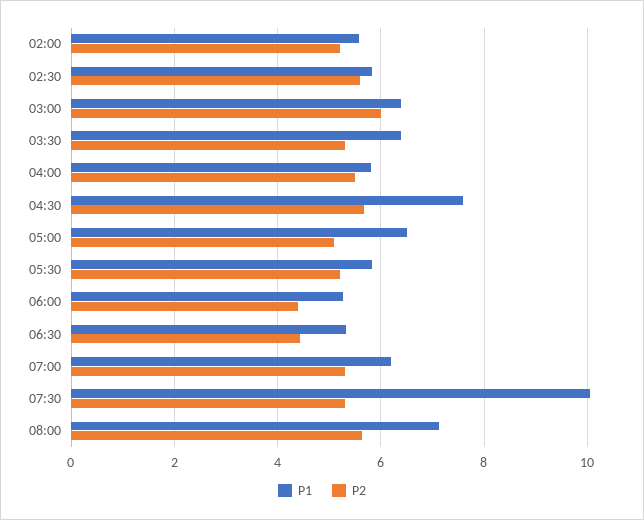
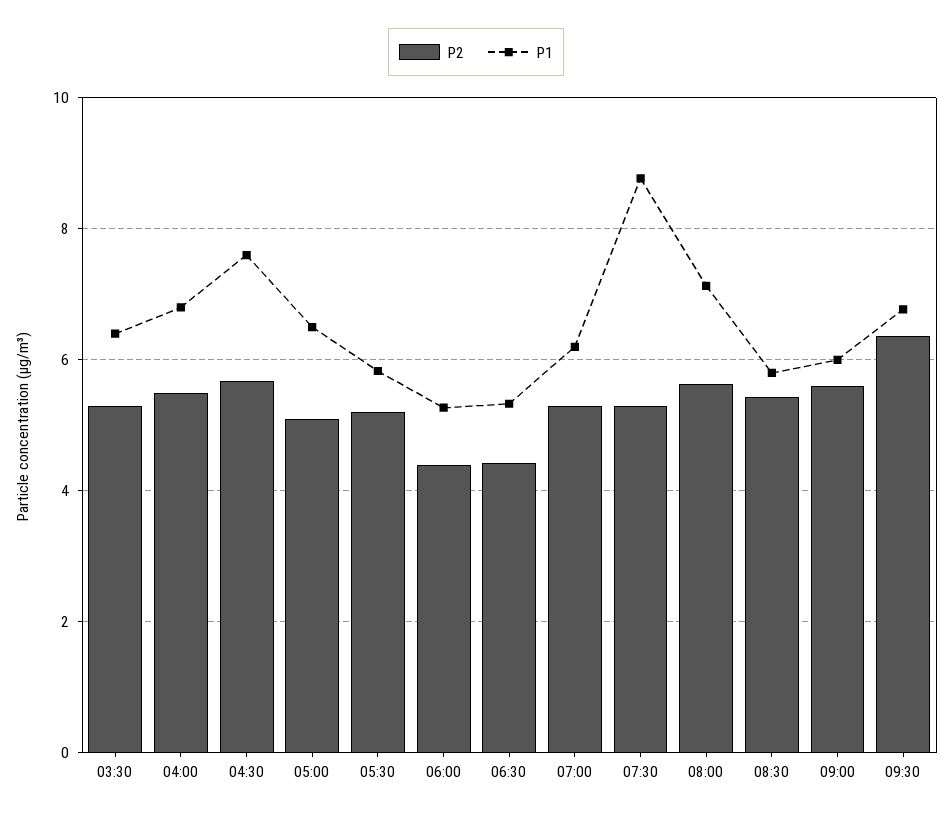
P1, 02:00: 5.6 -> none
P2, 02:00: 5.2 -> none
P1, 02:30: 5.8 -> none
P2, 02:30: 5.6 -> none
P1, 03:00: 6.4 -> none
P2, 03:00: 6 -> none
P1, 04:00: 5.8 -> 6.8
P1, 07:30: 10 -> 8.8
P2, 08:30: none -> 5.4
P1, 08:30: none -> 5.8
P2, 09:00: none -> 5.6
P1, 09:00: none -> 6
P2, 09:30: none -> 6.4
P1, 09:30: none -> 6.8

